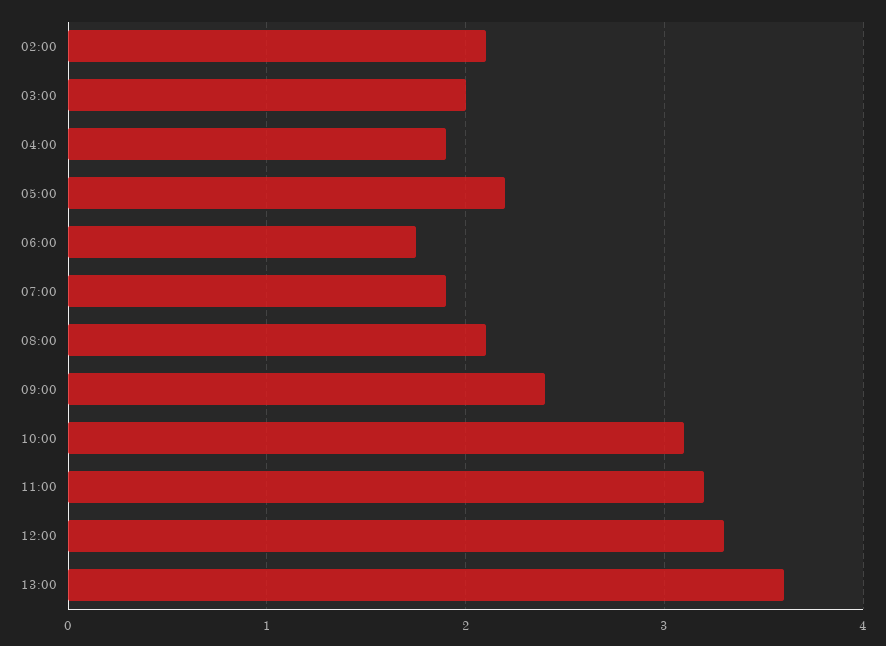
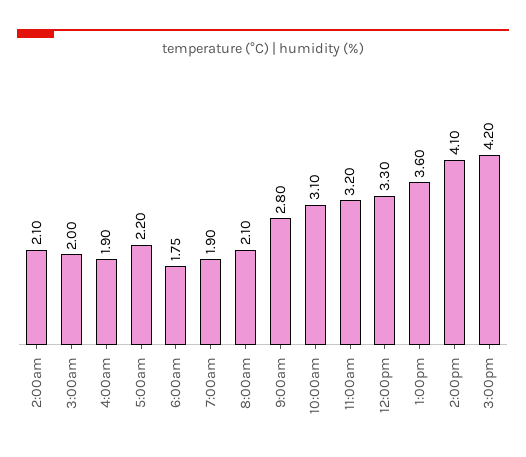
09:00: 2.4 -> 2.8
2:00pm: none -> 4.1
3:00pm: none -> 4.2

